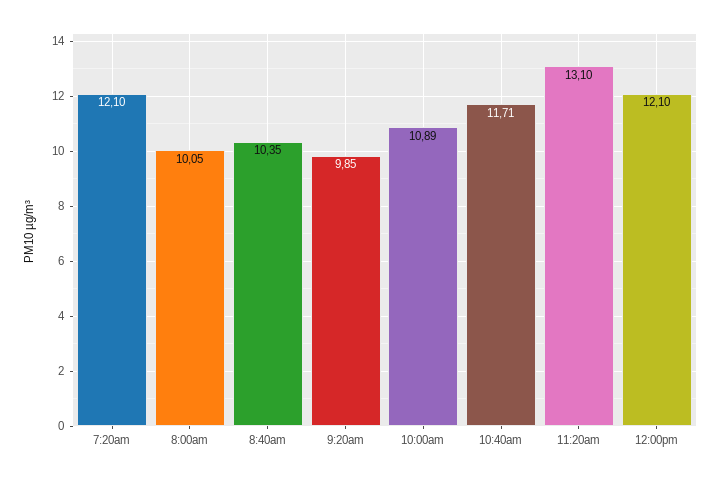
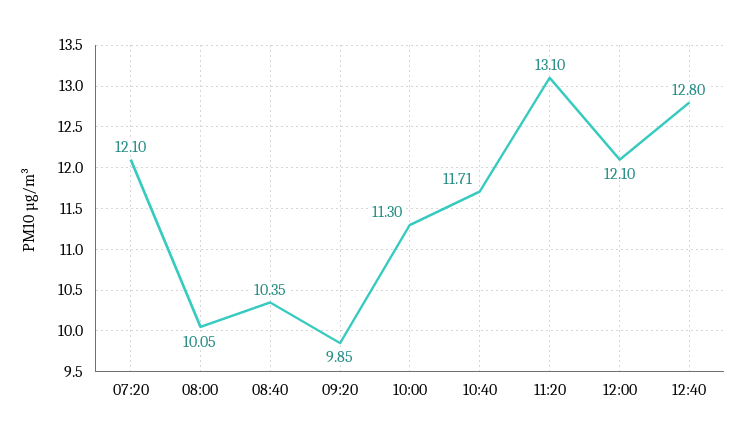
10:00am: 10.89 -> 11.3
12:40: none -> 12.8

